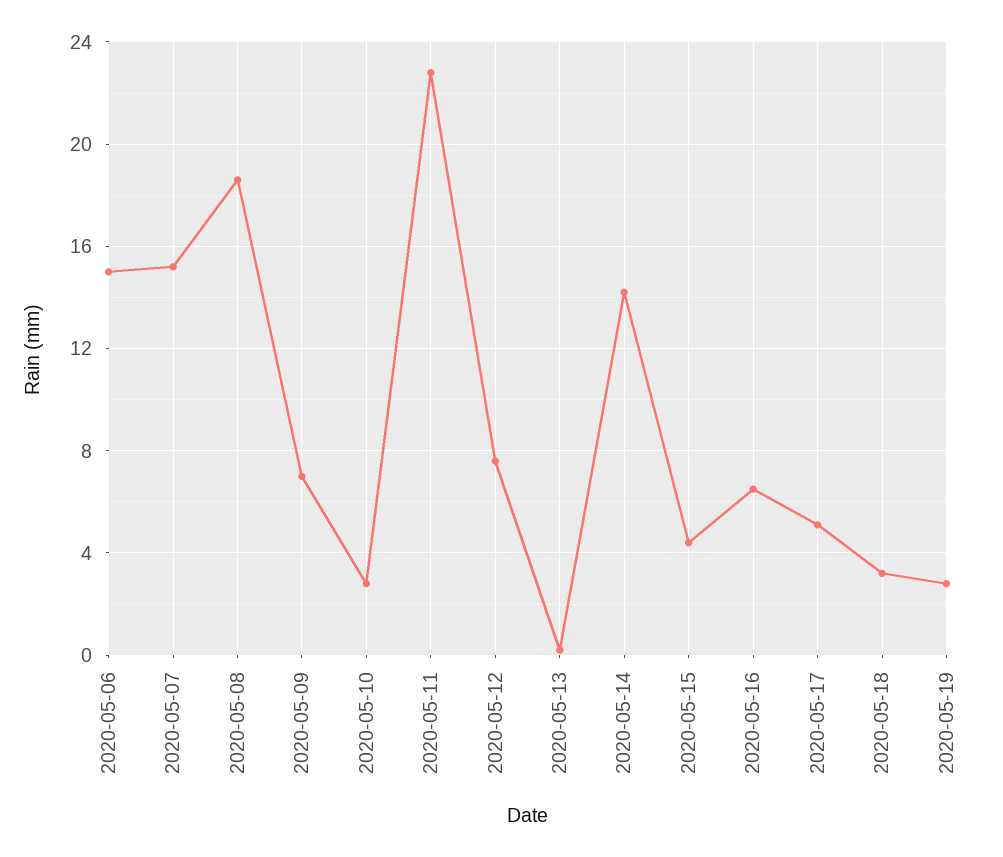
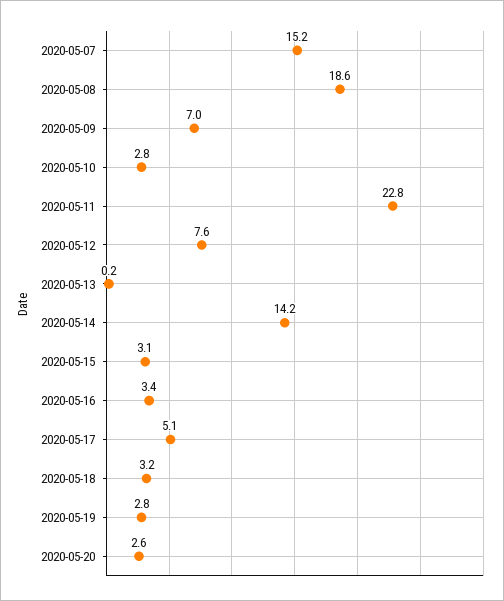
2020-05-06: 15 -> none
2020-05-15: 4.5 -> 3.1
2020-05-16: 6.5 -> 3.4
2020-05-20: none -> 2.6

